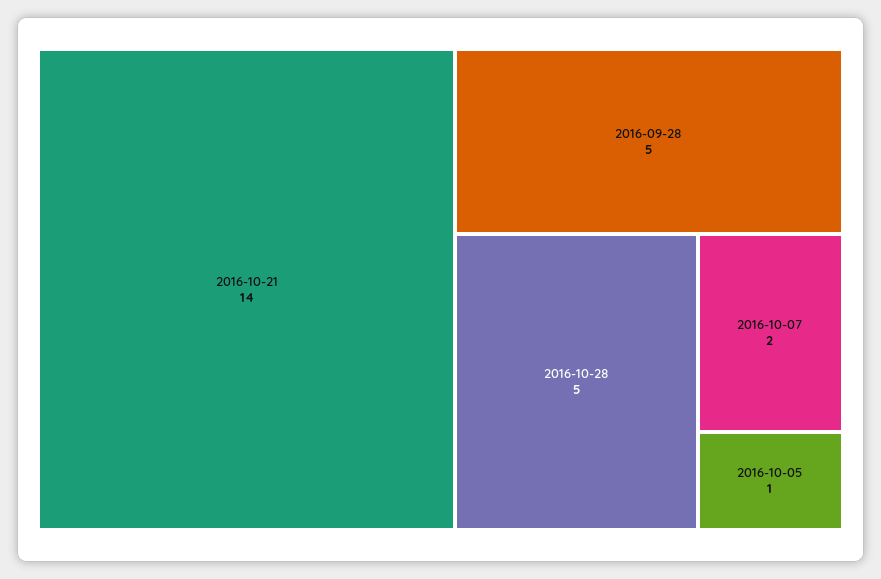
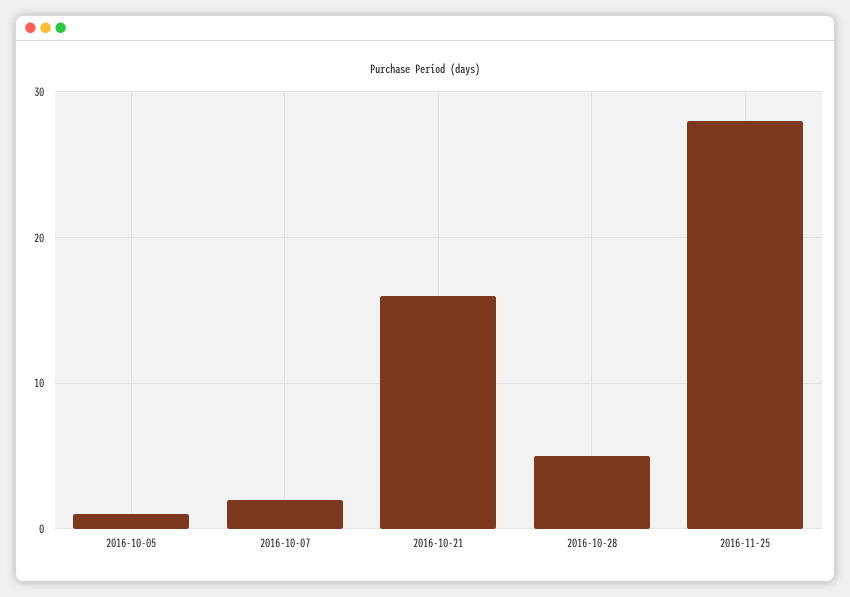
2016-10-21: 14 -> 16
2016-09-28: 5 -> none
2016-11-25: none -> 28

